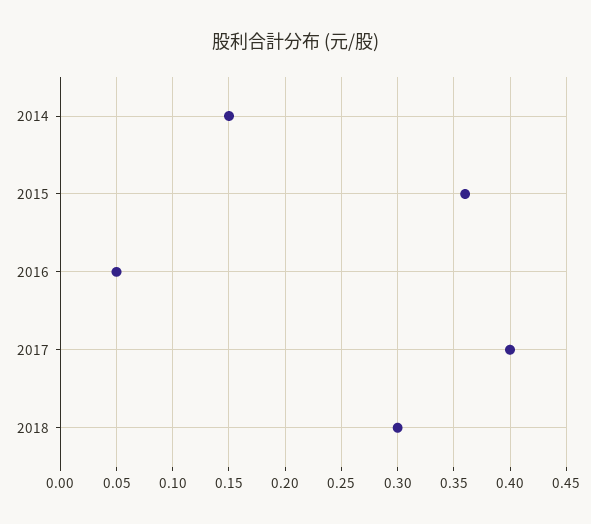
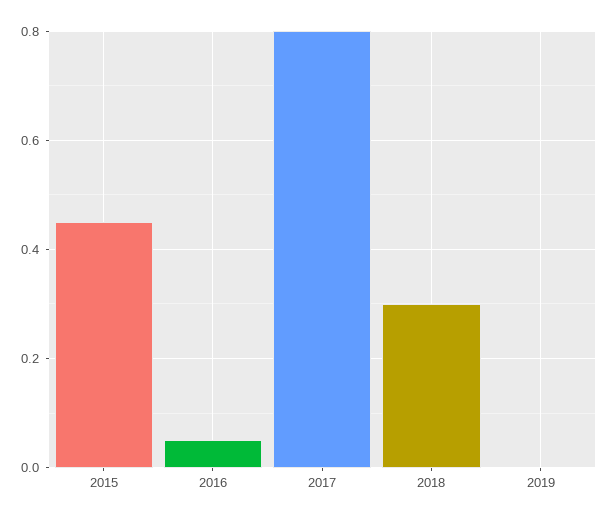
2014: 0.15 -> none
2015: 0.36 -> 0.45
2017: 0.4 -> 0.8
2019: none -> 0

